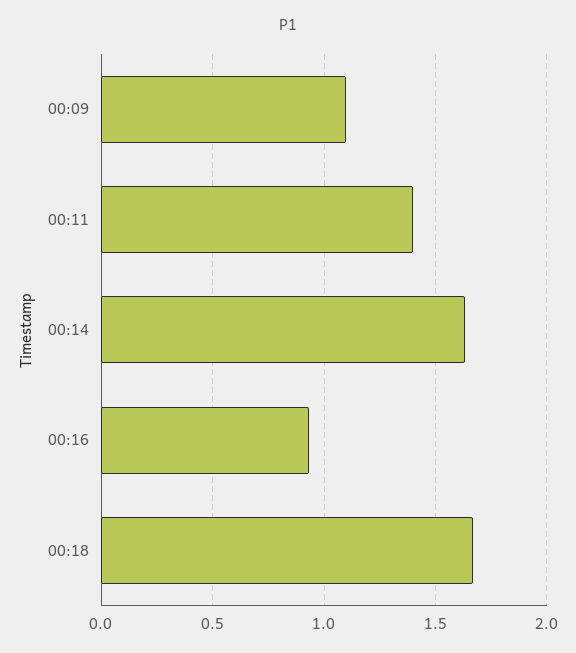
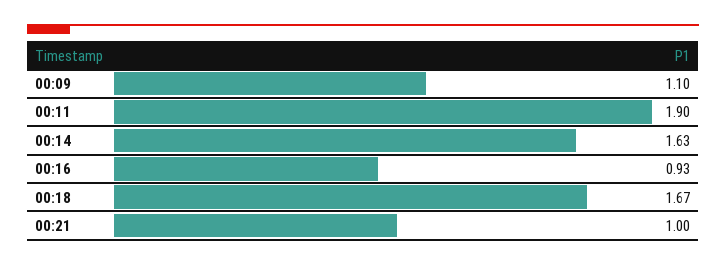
00:11: 1.4 -> 1.9
00:21: none -> 1

